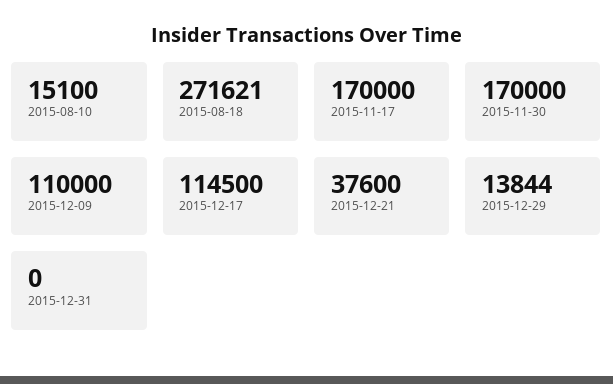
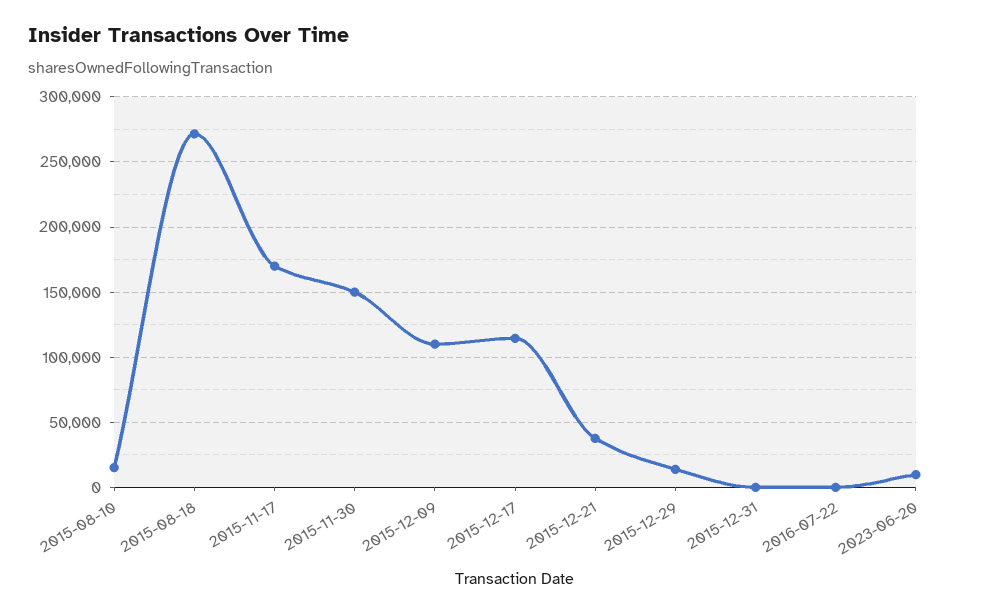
2015-11-30: 170000 -> 150000
2016-07-22: none -> 0
2023-06-20: none -> 10000

